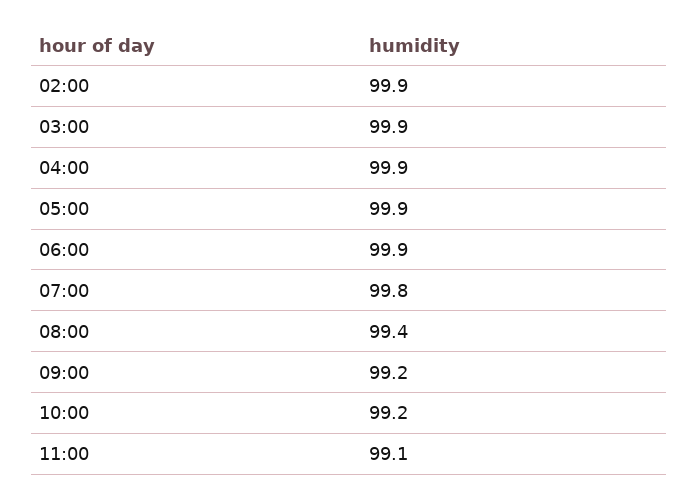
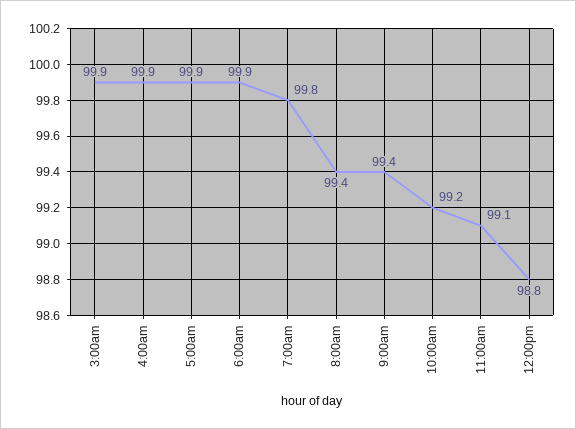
02:00: 99.9 -> none
09:00: 99.2 -> 99.4
12:00pm: none -> 98.8

